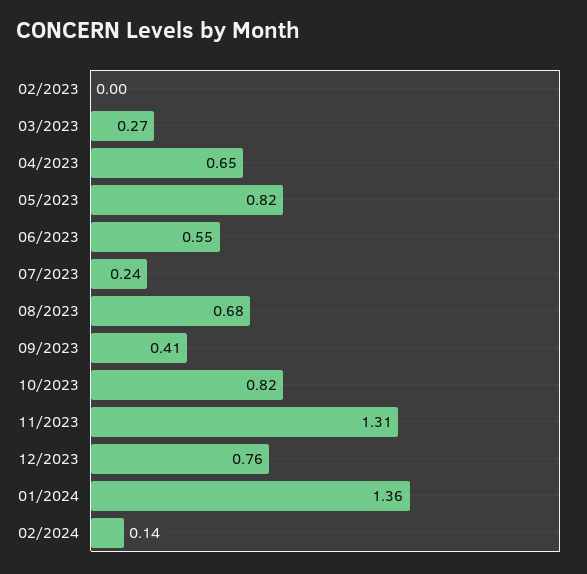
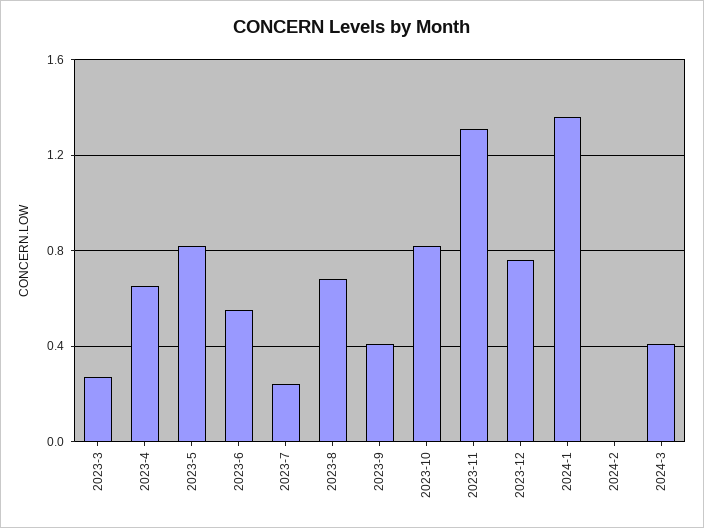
02/2023: 0 -> none
02/2024: 0.14 -> 0
2024-3: none -> 0.4

